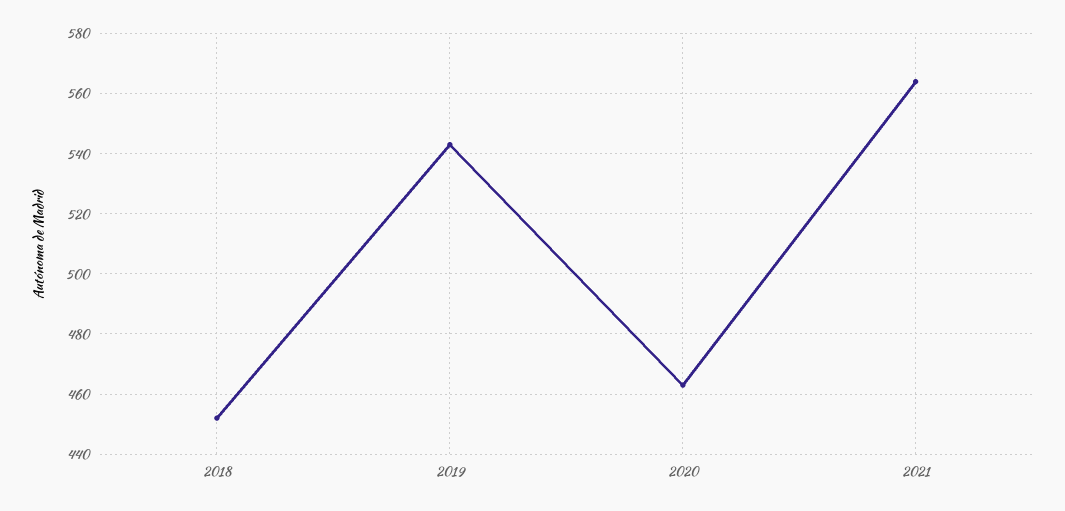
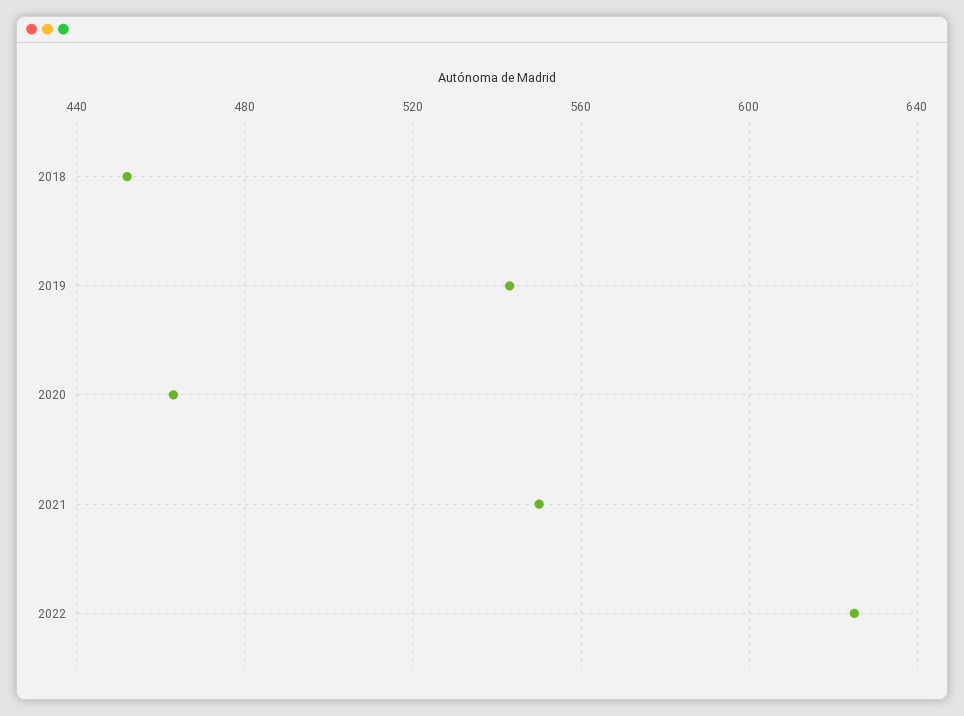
2021: 565 -> 550
2022: none -> 625

